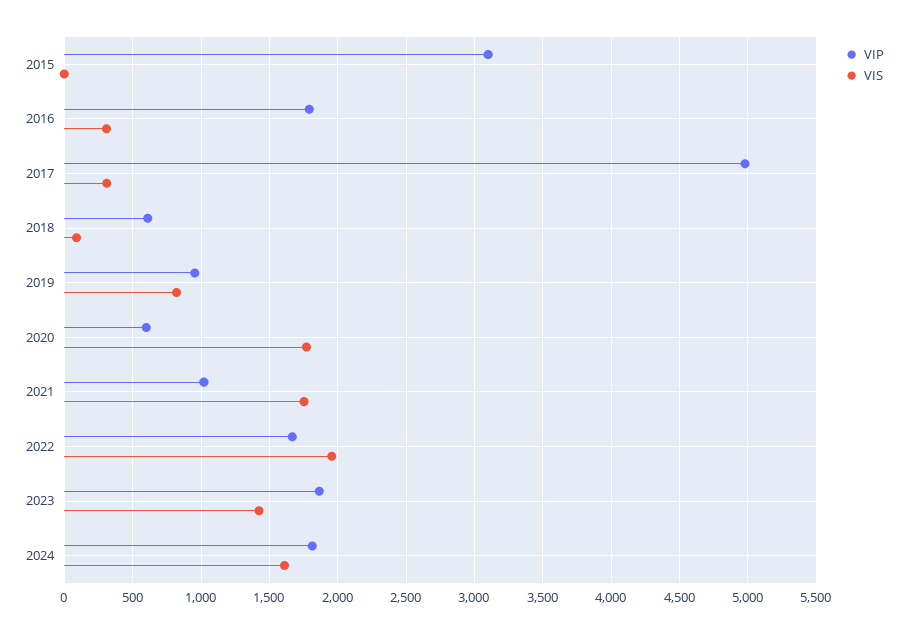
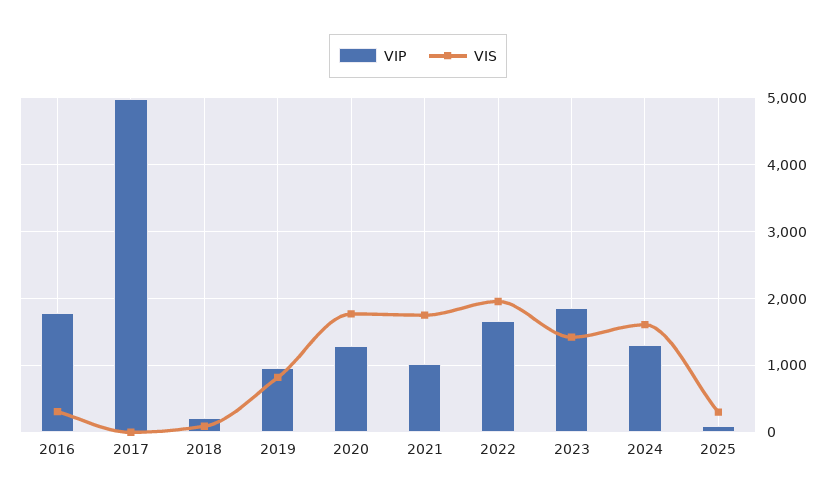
VIP, 2015: 3100 -> none
VIS, 2015: 0 -> none
VIS, 2017: 300 -> 0
VIP, 2018: 600 -> 200
VIP, 2020: 600 -> 1300
VIP, 2024: 1800 -> 1300
VIP, 2025: none -> 100
VIS, 2025: none -> 300

